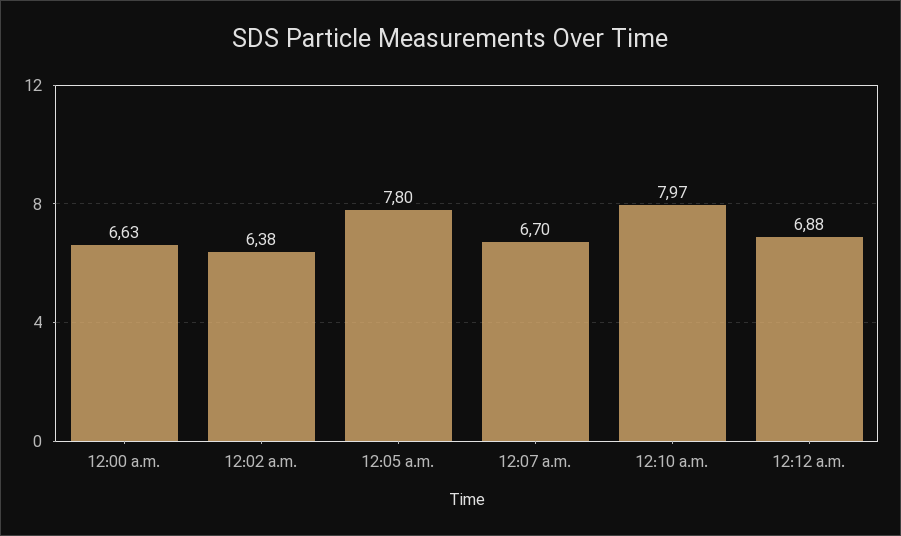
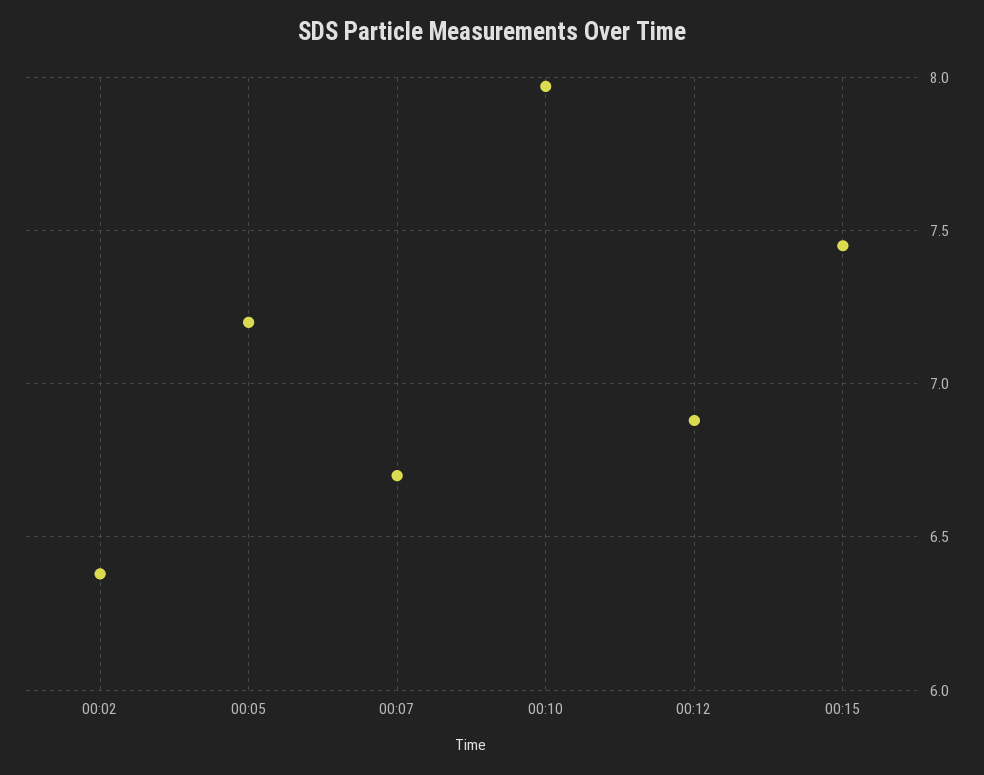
12:00 a.m.: 6.63 -> none
12:05 a.m.: 7.8 -> 7.2
00:15: none -> 7.45

